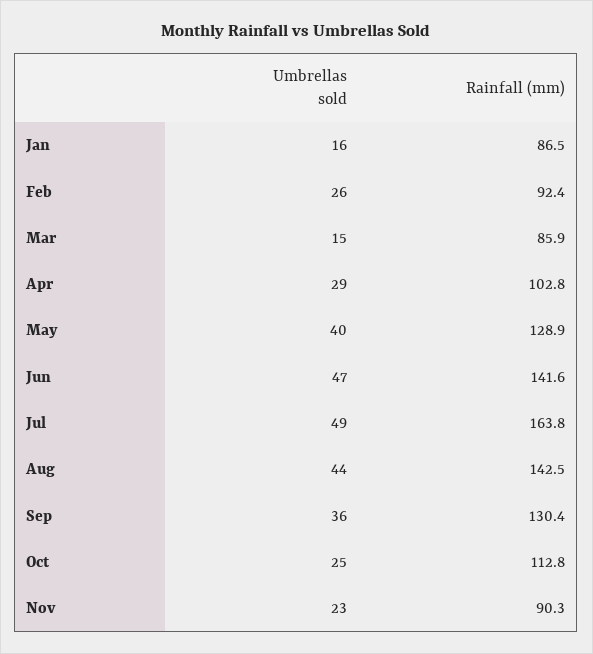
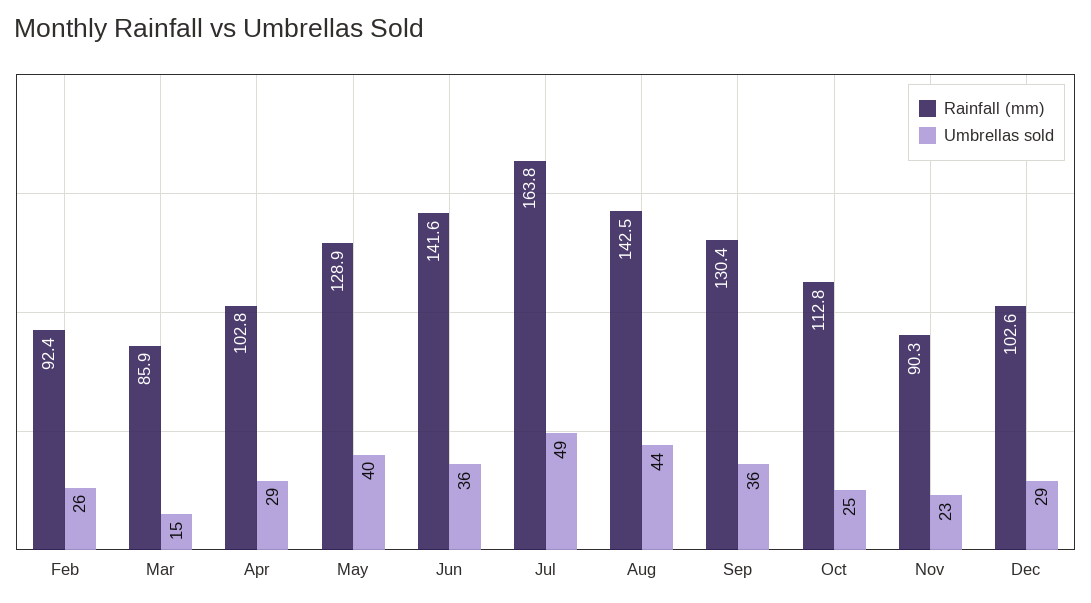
Umbrellas sold, Jan: 16 -> none
Rainfall (mm), Jan: 86.5 -> none
Umbrellas sold, Jun: 47 -> 36
Rainfall (mm), Dec: none -> 102.6
Umbrellas sold, Dec: none -> 29

